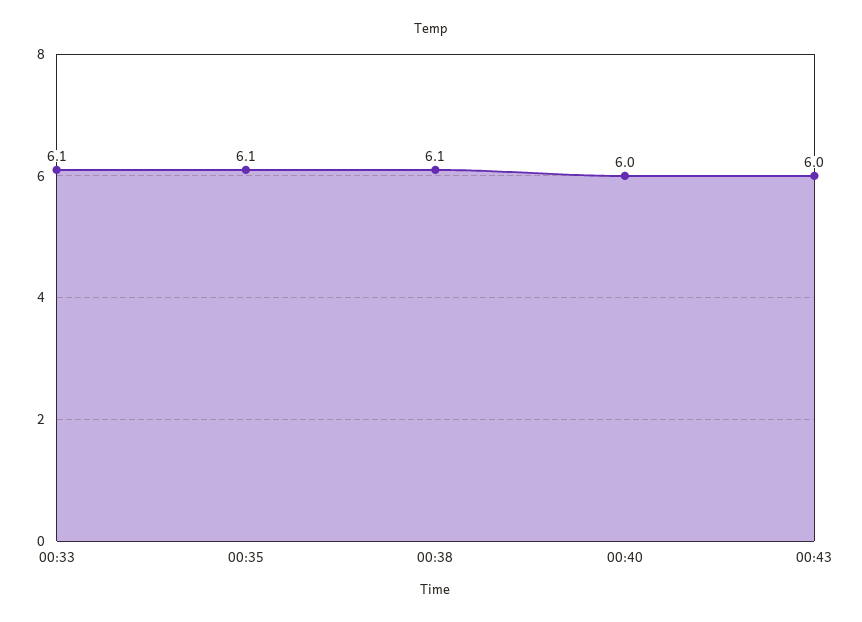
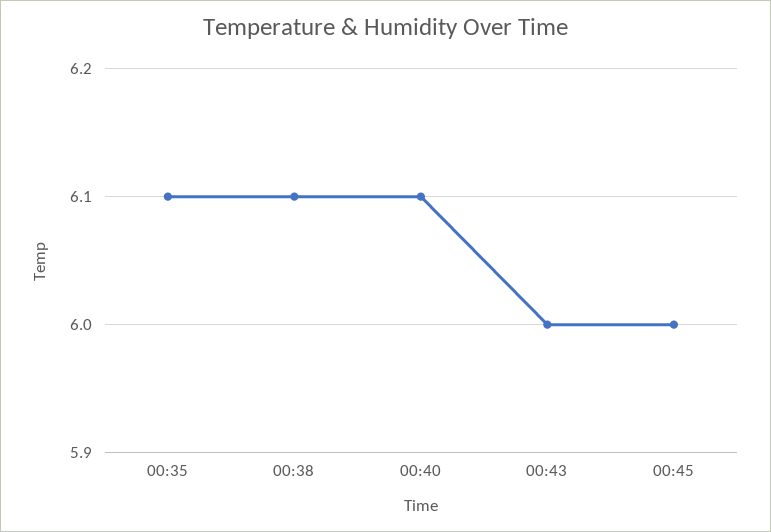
00:33: 6.1 -> none
00:40: 6 -> 6.1
00:45: none -> 6

